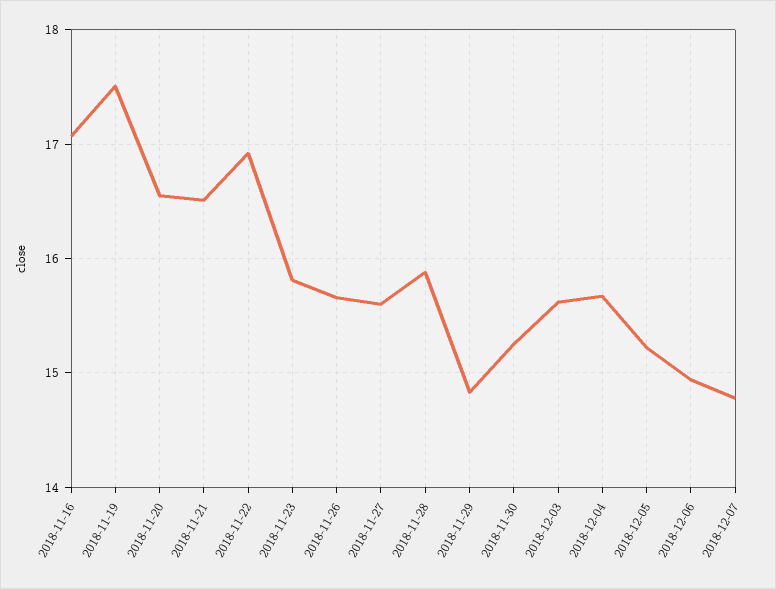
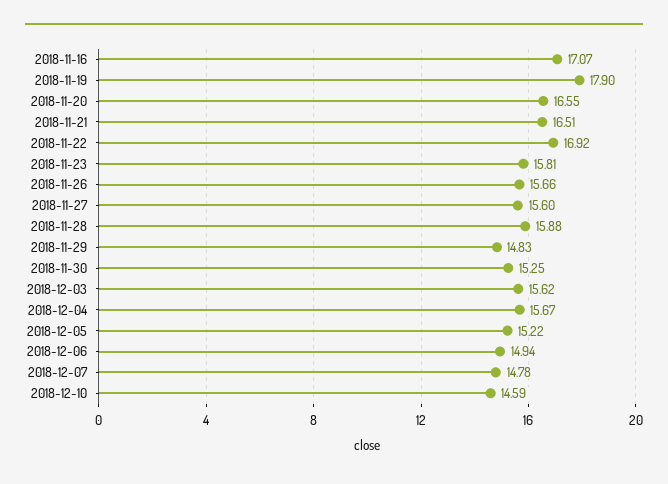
2018-11-19: 17.5 -> 17.9
2018-12-10: none -> 14.59

